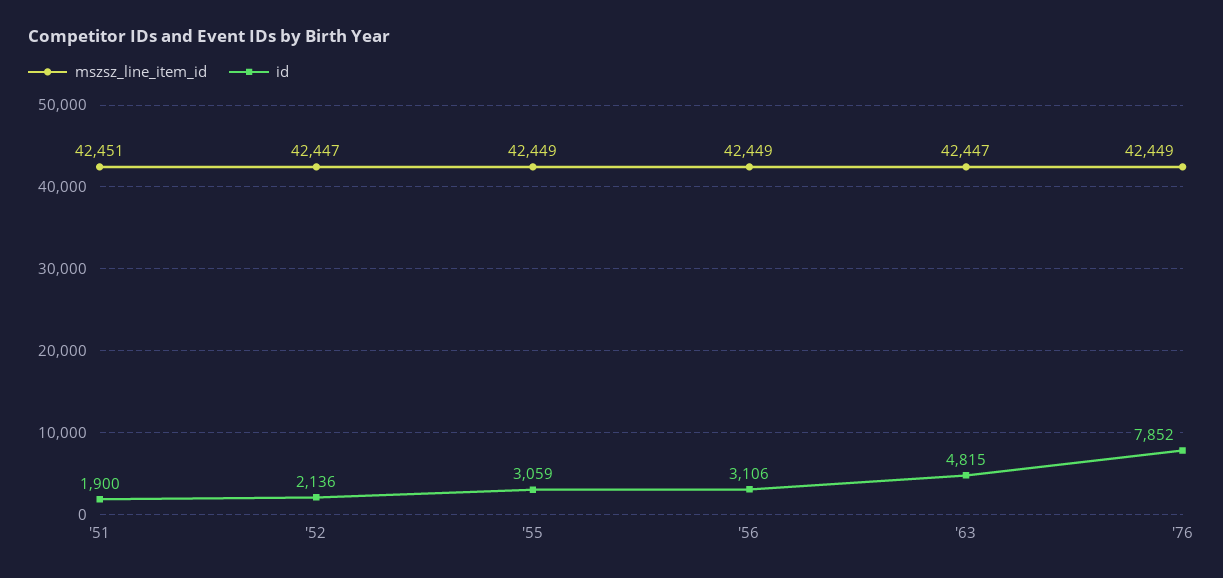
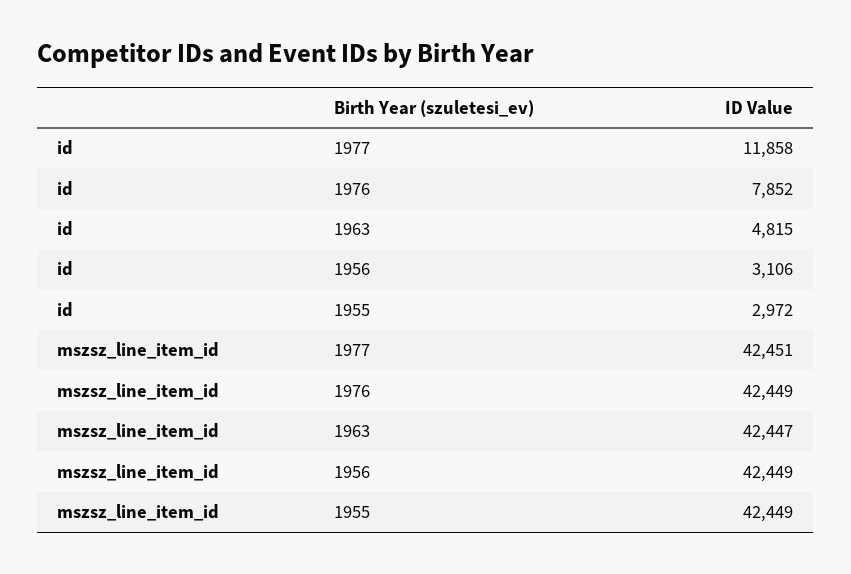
mszsz_line_item_id, '51: 42451 -> none
id, '51: 1900 -> none
mszsz_line_item_id, '52: 42447 -> none
id, '52: 2136 -> none
id, '55: 3059 -> 2972
id, 1977: none -> 11858
mszsz_line_item_id, 1977: none -> 42451

